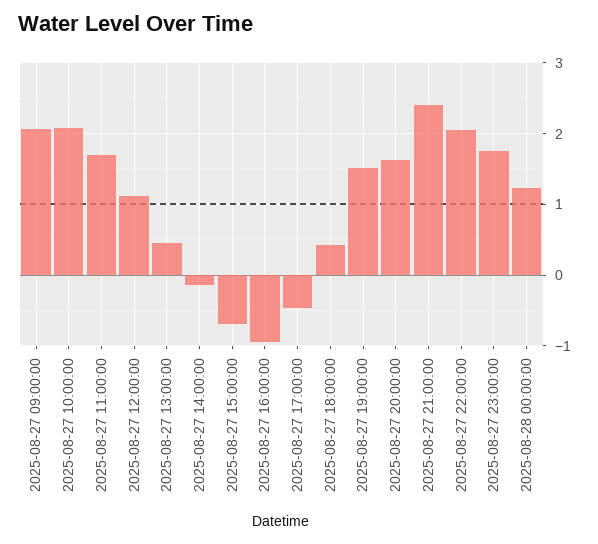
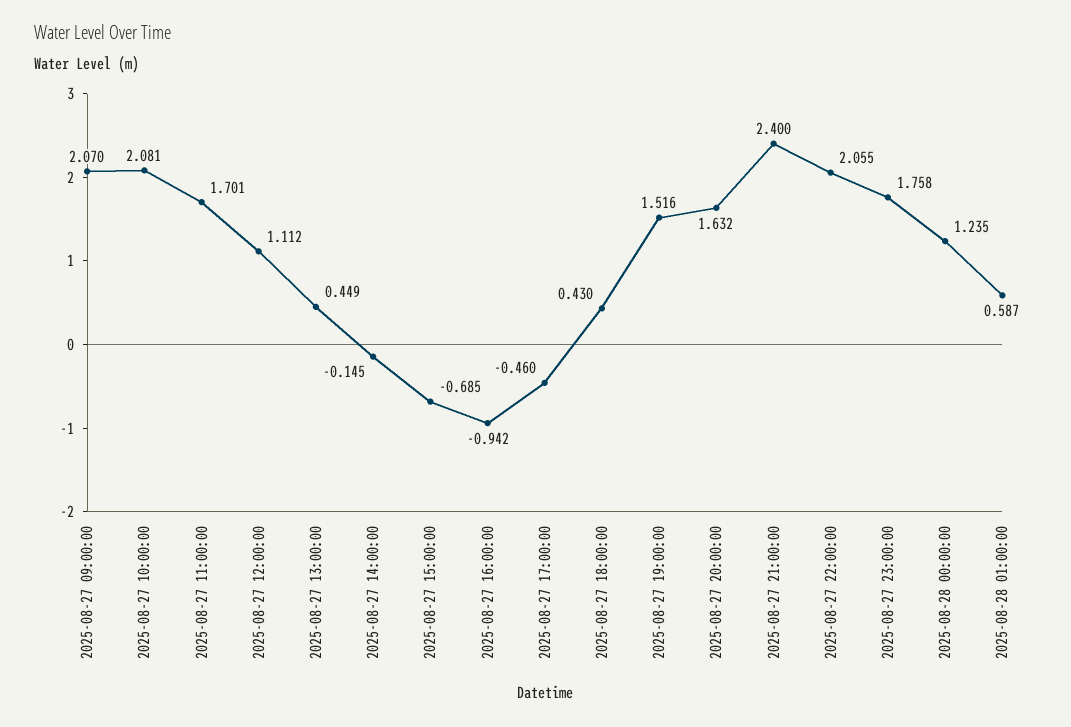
2025-08-28 01:00:00: none -> 0.587

